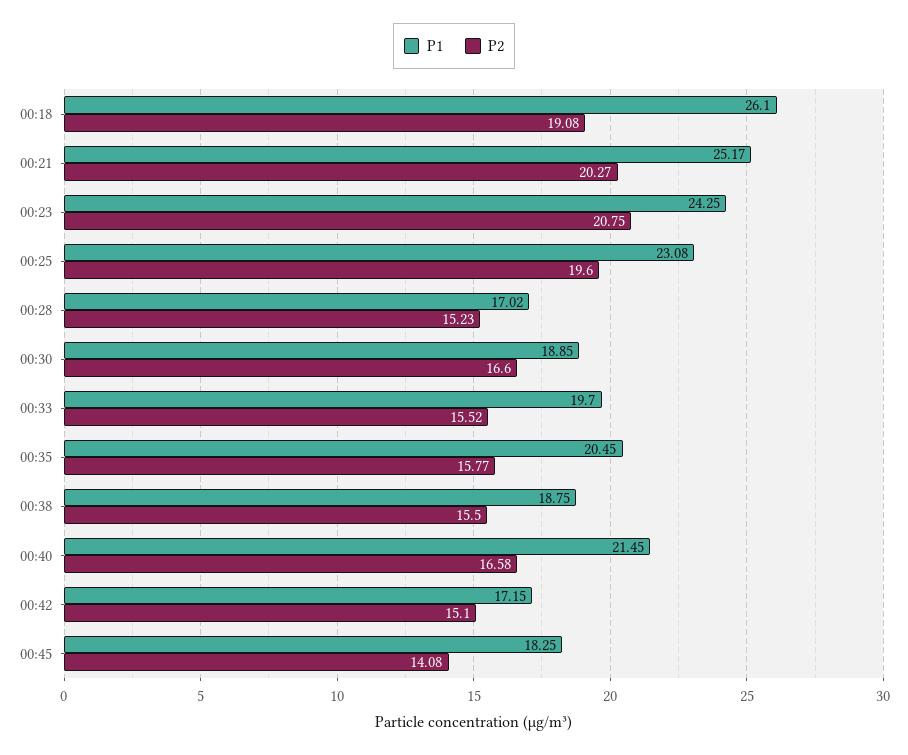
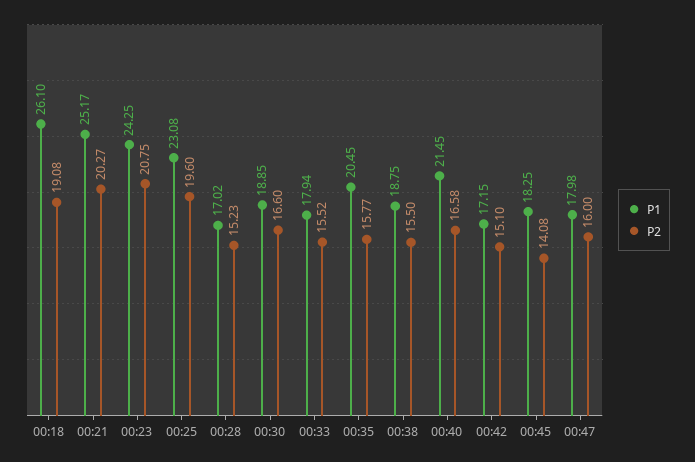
P1, 00:33: 19.7 -> 17.94
P1, 00:47: none -> 17.98
P2, 00:47: none -> 16

